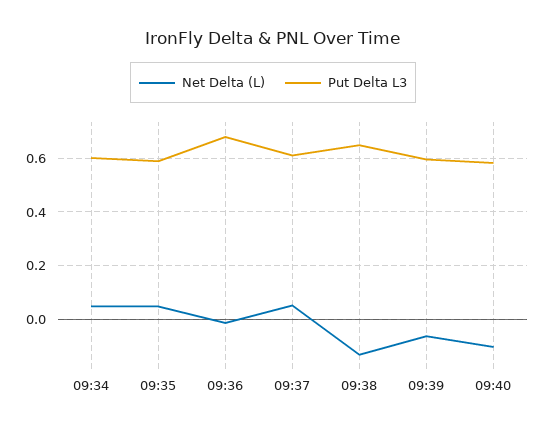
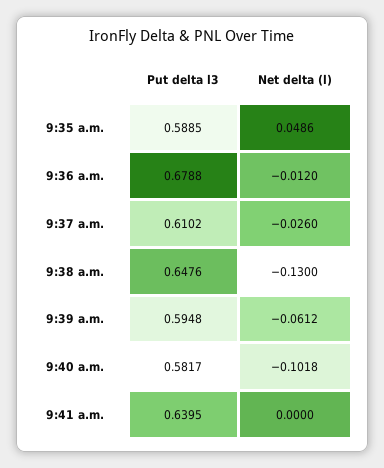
Net Delta (L), 09:34: 0.05 -> none
Put Delta L3, 09:34: 0.6 -> none
Net Delta (L), 09:37: 0.05 -> -0.026
Put Delta L3, 9:41 a.m.: none -> 0.6395
Net Delta (L), 9:41 a.m.: none -> 0

